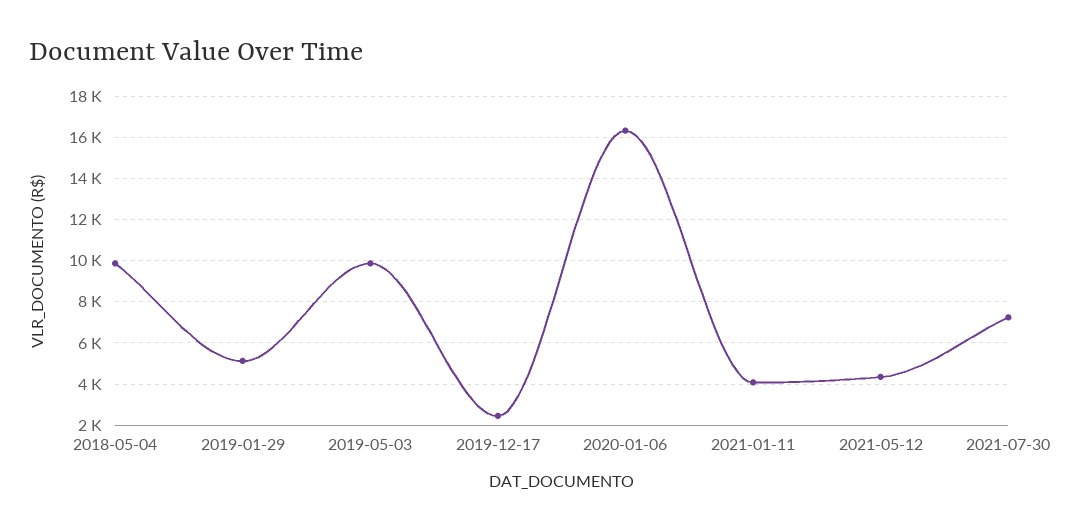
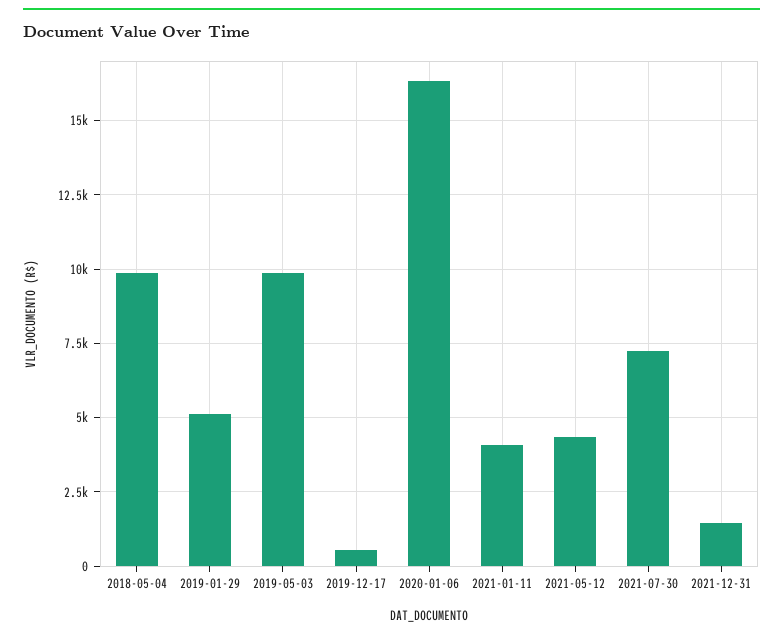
2019-12-17: 2500 -> 500
2021-12-31: none -> 1500

